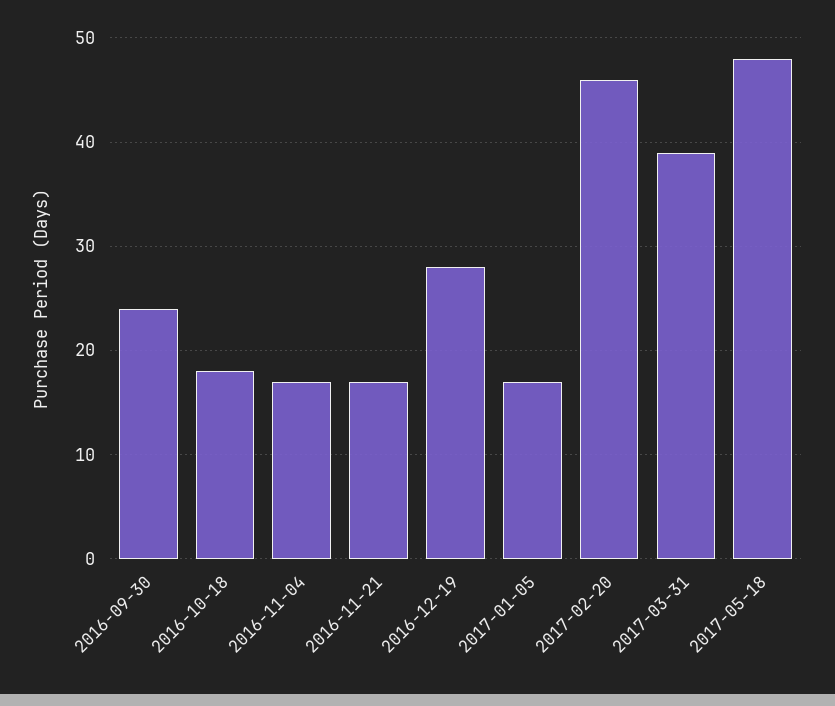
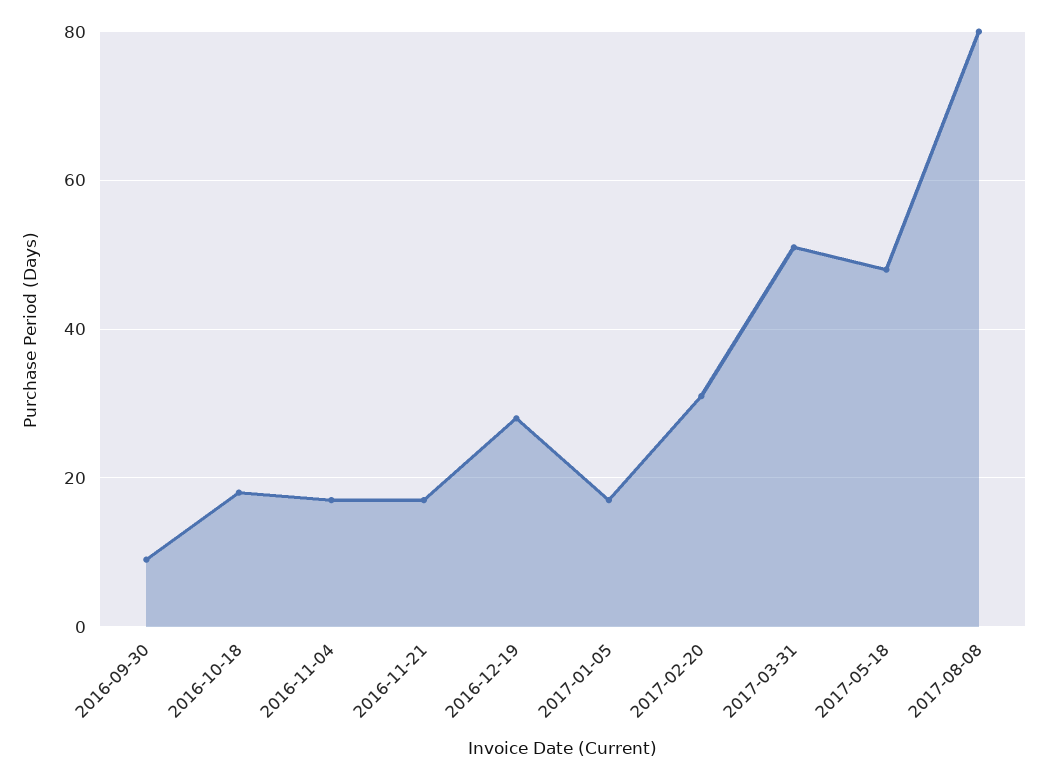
2016-09-30: 24 -> 10
2017-02-20: 46 -> 30
2017-03-31: 39 -> 50
2017-08-08: none -> 80

